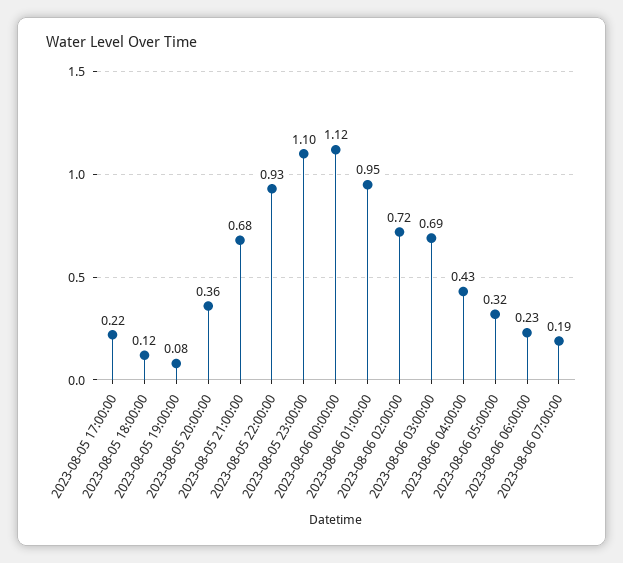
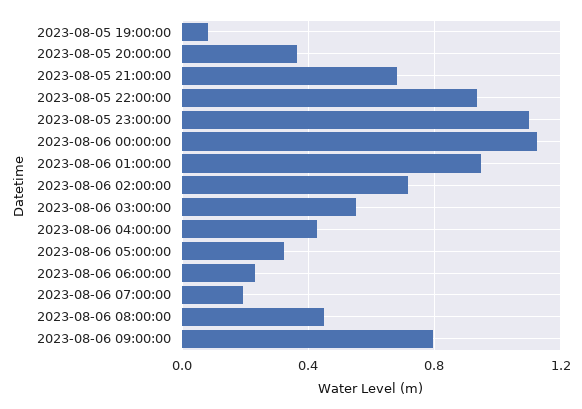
2023-08-05 17:00:00: 0.22 -> none
2023-08-05 18:00:00: 0.12 -> none
2023-08-06 03:00:00: 0.69 -> 0.55
2023-08-06 08:00:00: none -> 0.45
2023-08-06 09:00:00: none -> 0.8

